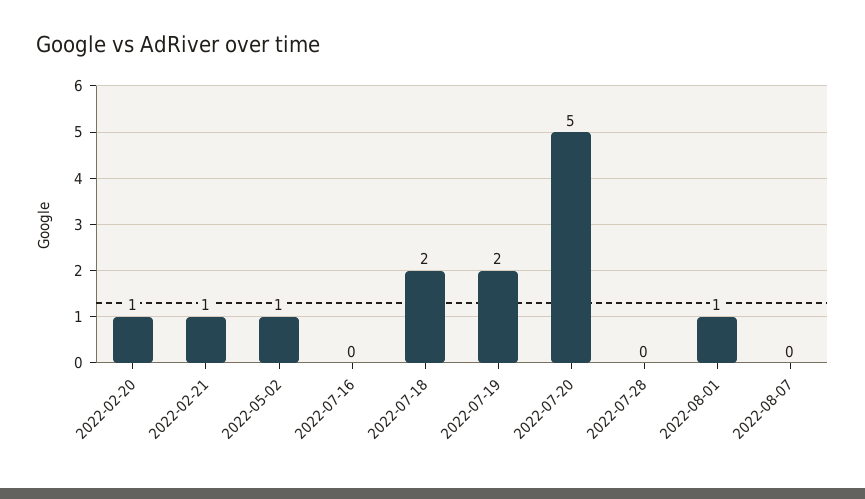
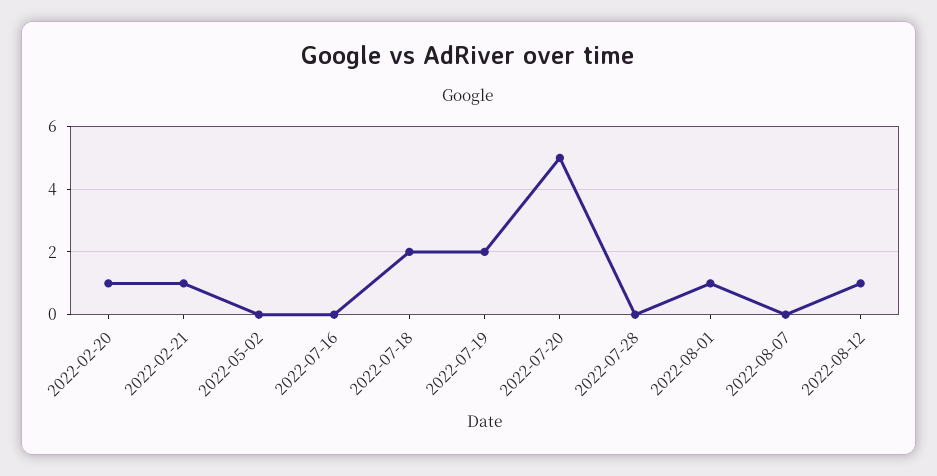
2022-05-02: 1 -> 0
2022-08-12: none -> 1

